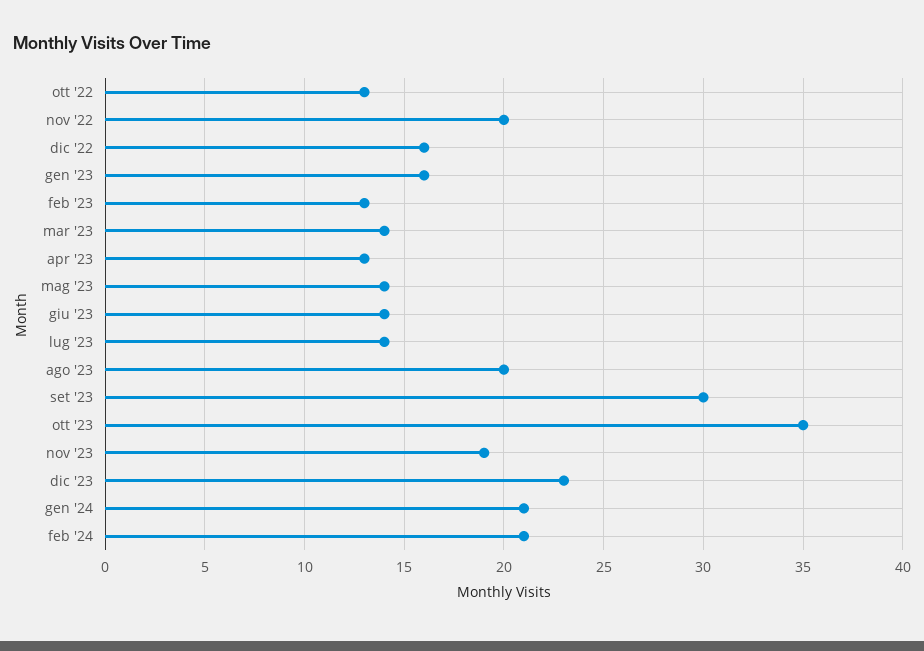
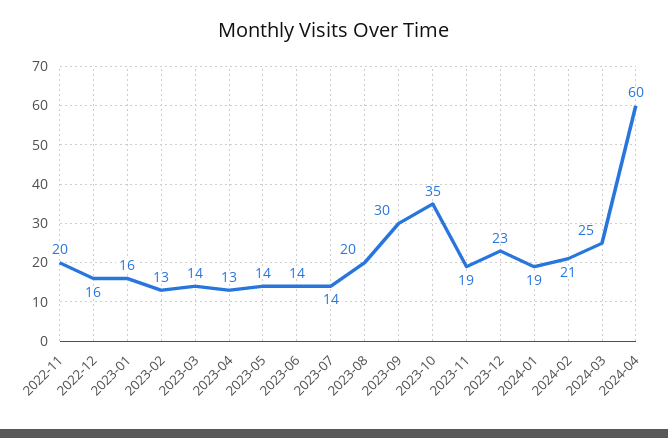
ott '22: 13 -> none
gen '24: 21 -> 19
2024-03: none -> 25
2024-04: none -> 60

